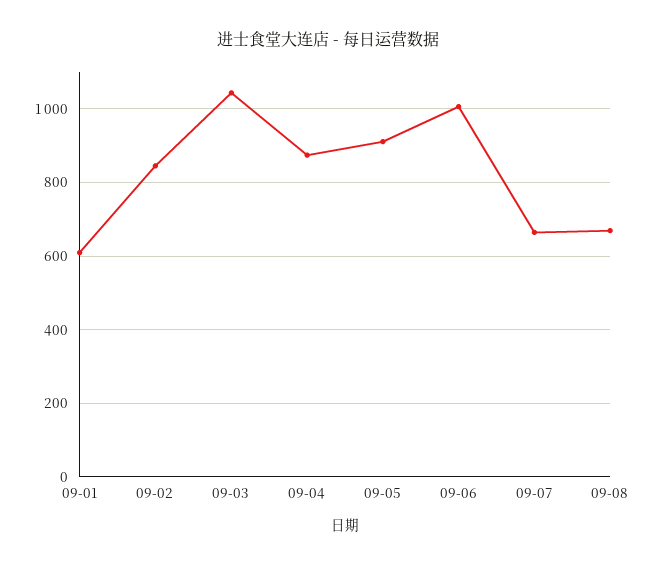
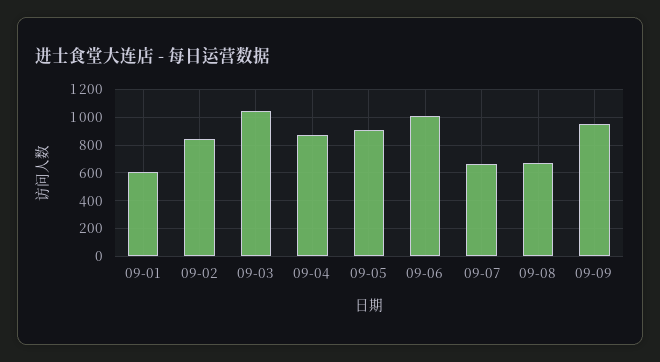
09-09: none -> 950

